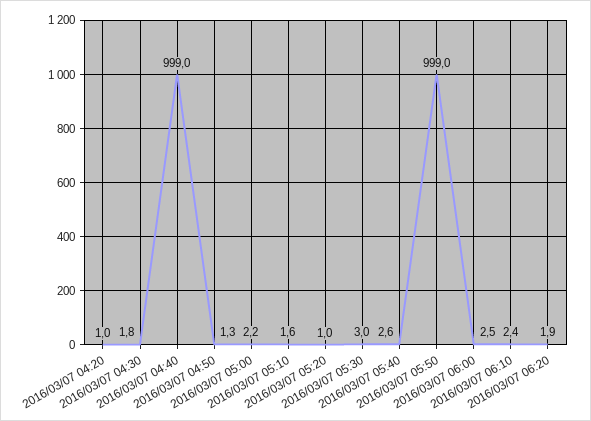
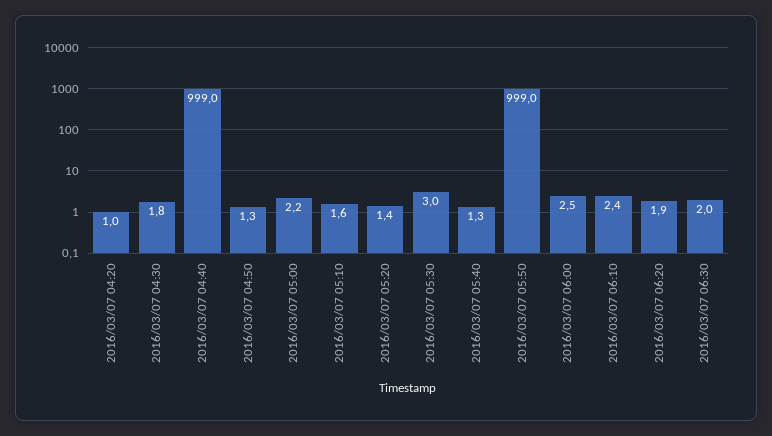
2016/03/07 05:20: 1 -> 1.4
2016/03/07 05:40: 2.6 -> 1.3
2016/03/07 06:30: none -> 2

